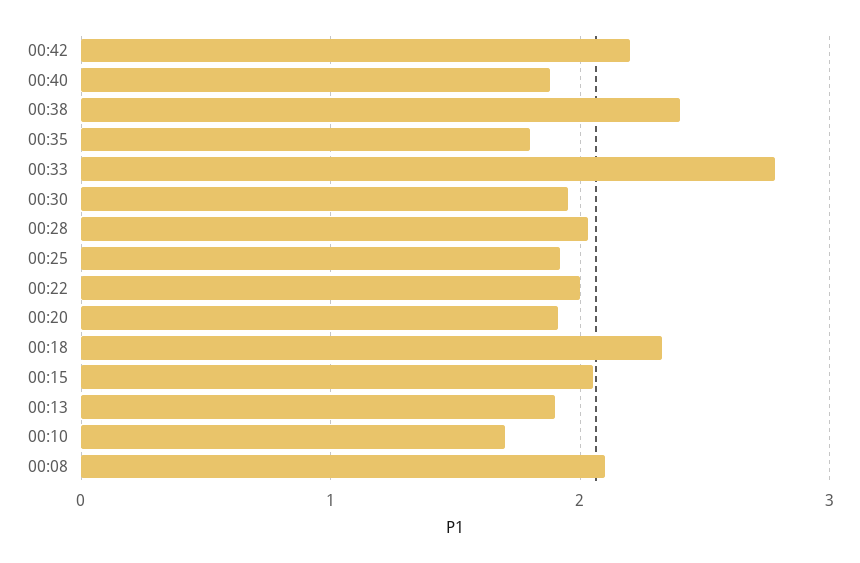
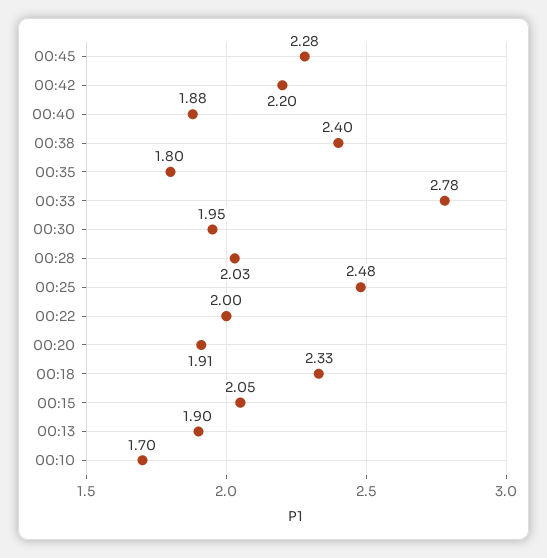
00:25: 1.9 -> 2.48
00:08: 2.1 -> none
00:45: none -> 2.28

